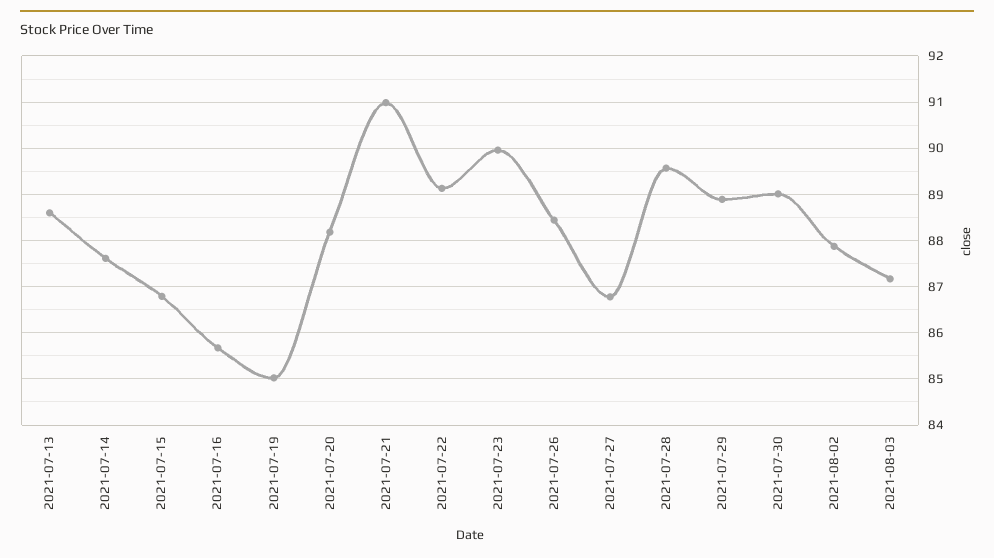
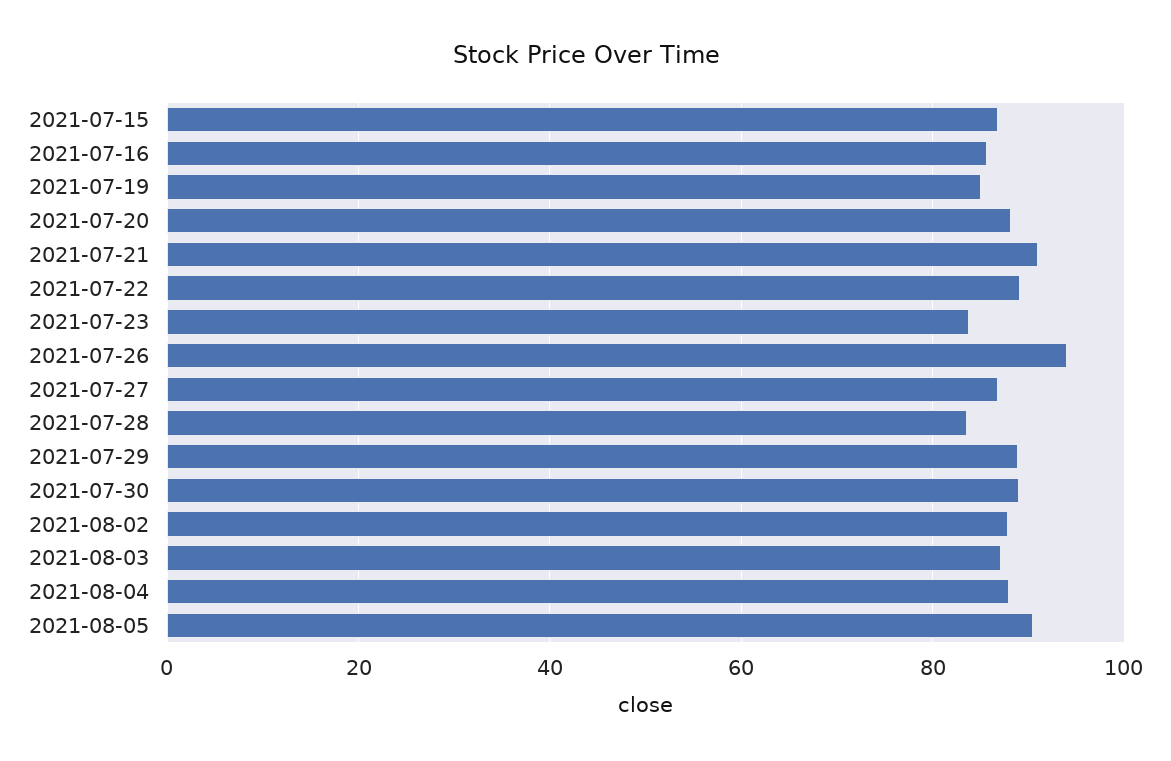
2021-07-13: 88.6 -> none
2021-07-14: 87.6 -> none
2021-07-23: 90 -> 84
2021-07-26: 88.4 -> 94
2021-07-28: 89.6 -> 84
2021-08-04: none -> 88
2021-08-05: none -> 90

